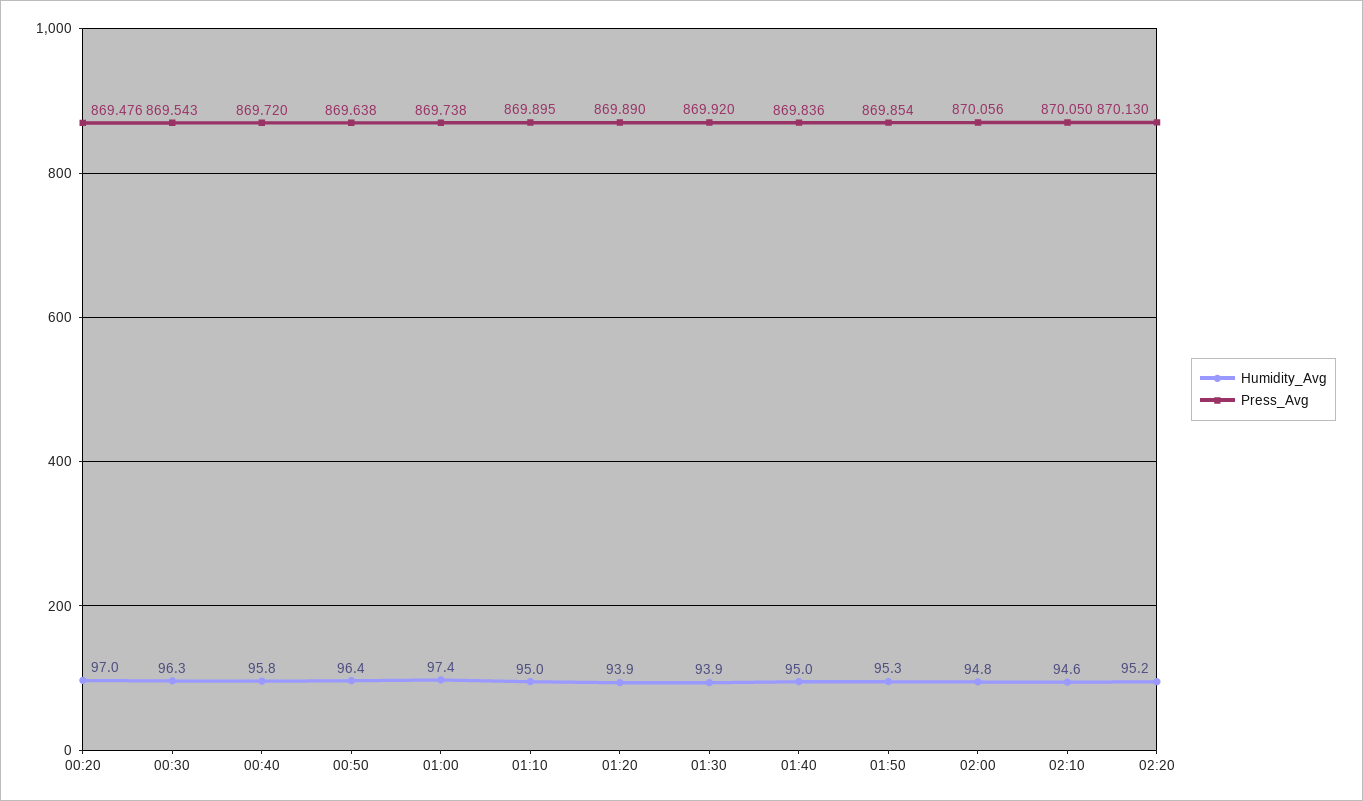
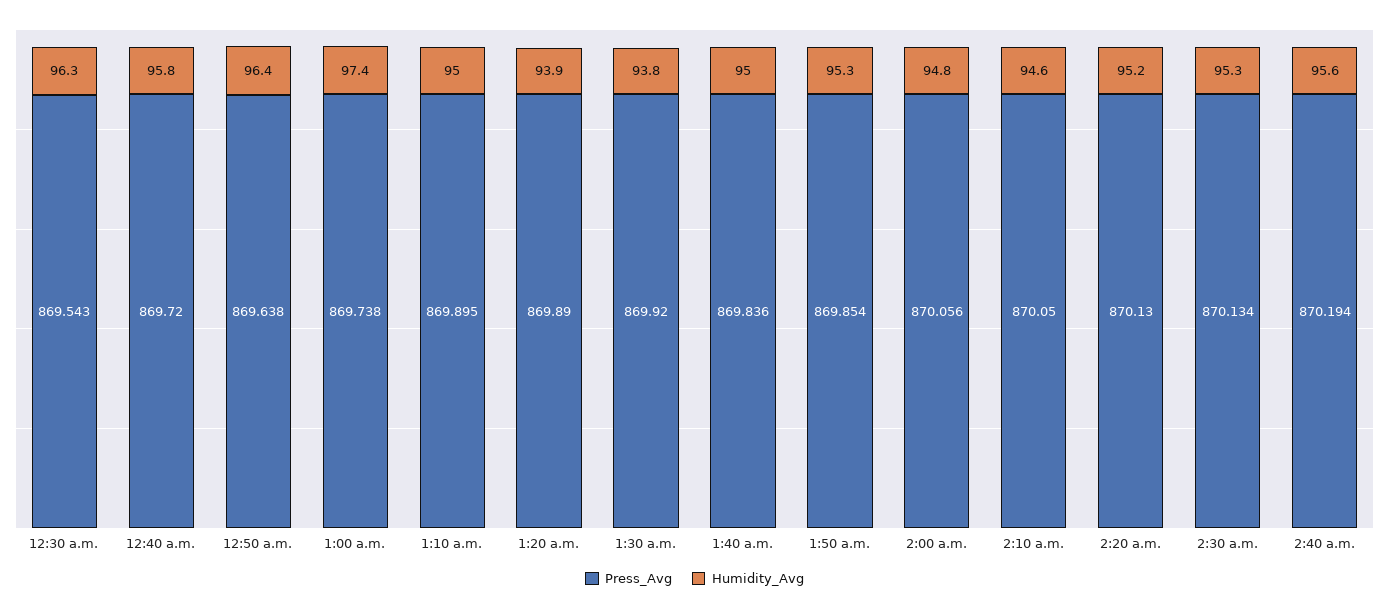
Humidity_Avg, 00:20: 97 -> none
Press_Avg, 00:20: 869.476 -> none
Humidity_Avg, 01:30: 93.9 -> 93.8
Press_Avg, 2:30 a.m.: none -> 870.134
Humidity_Avg, 2:30 a.m.: none -> 95.3
Press_Avg, 2:40 a.m.: none -> 870.194
Humidity_Avg, 2:40 a.m.: none -> 95.6

